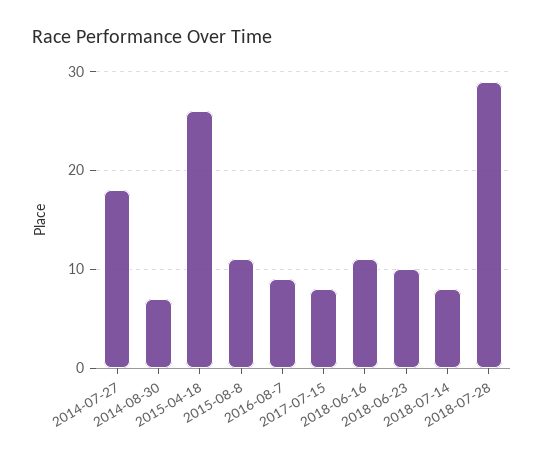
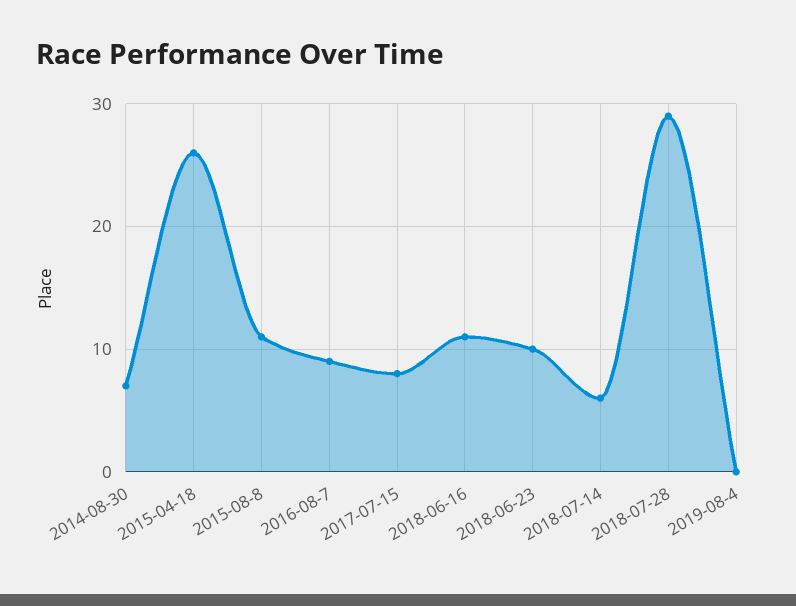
2014-07-27: 18 -> none
2018-07-14: 8 -> 6
2019-08-4: none -> 0

